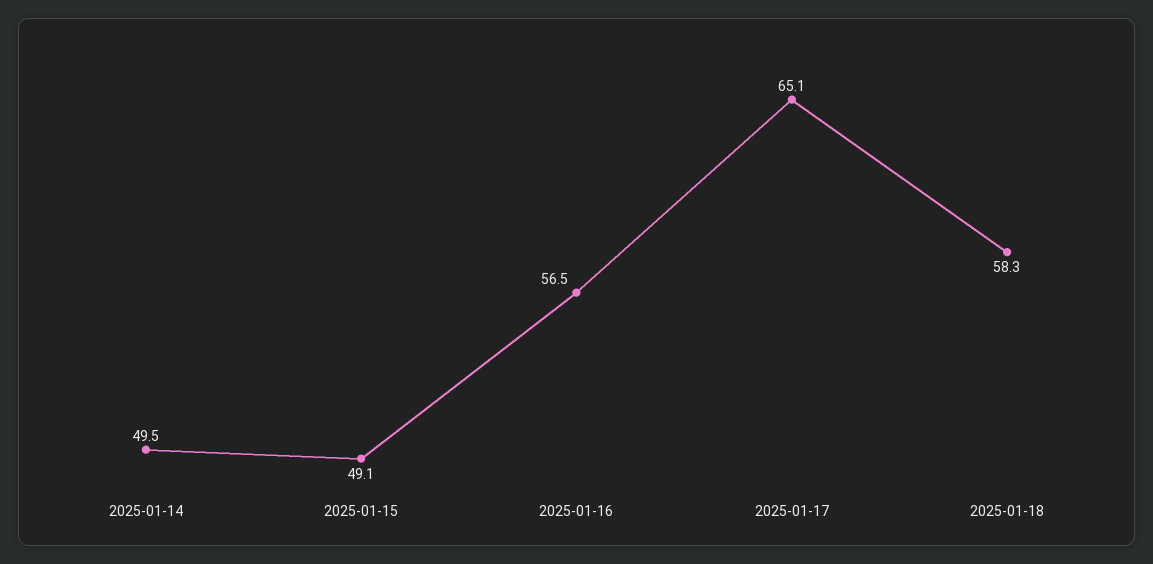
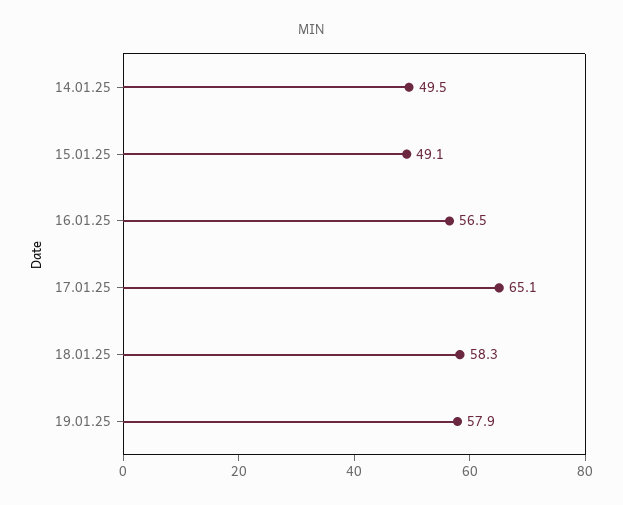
19.01.25: none -> 57.9

